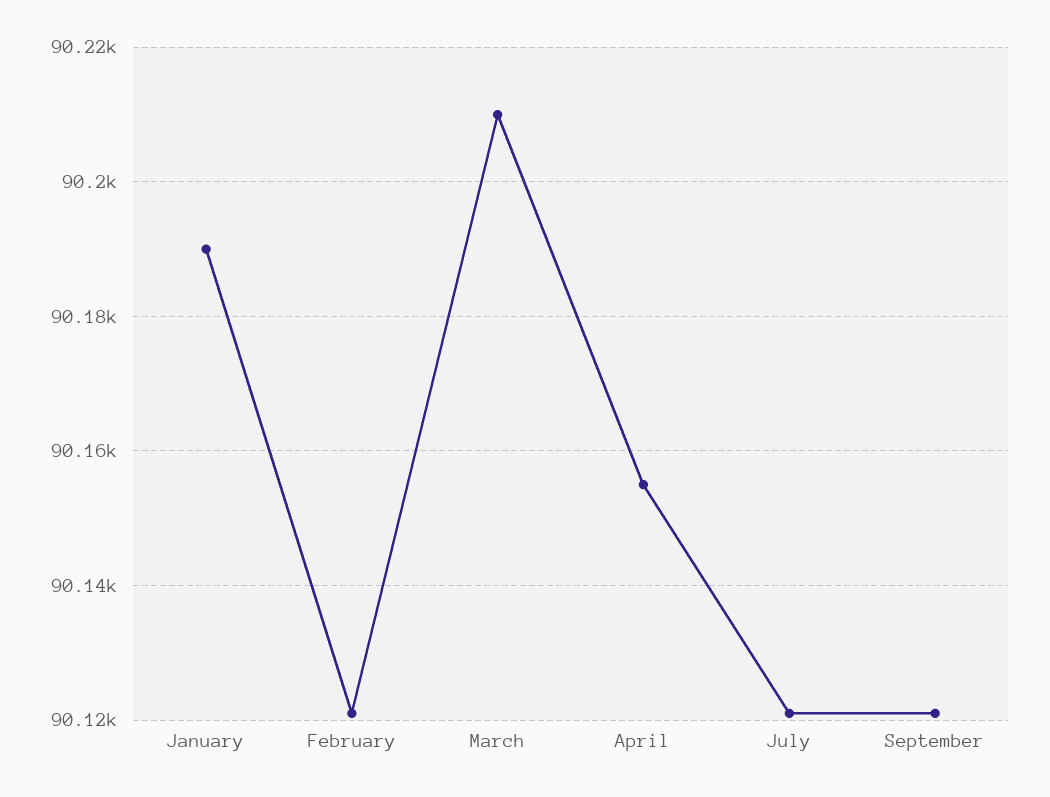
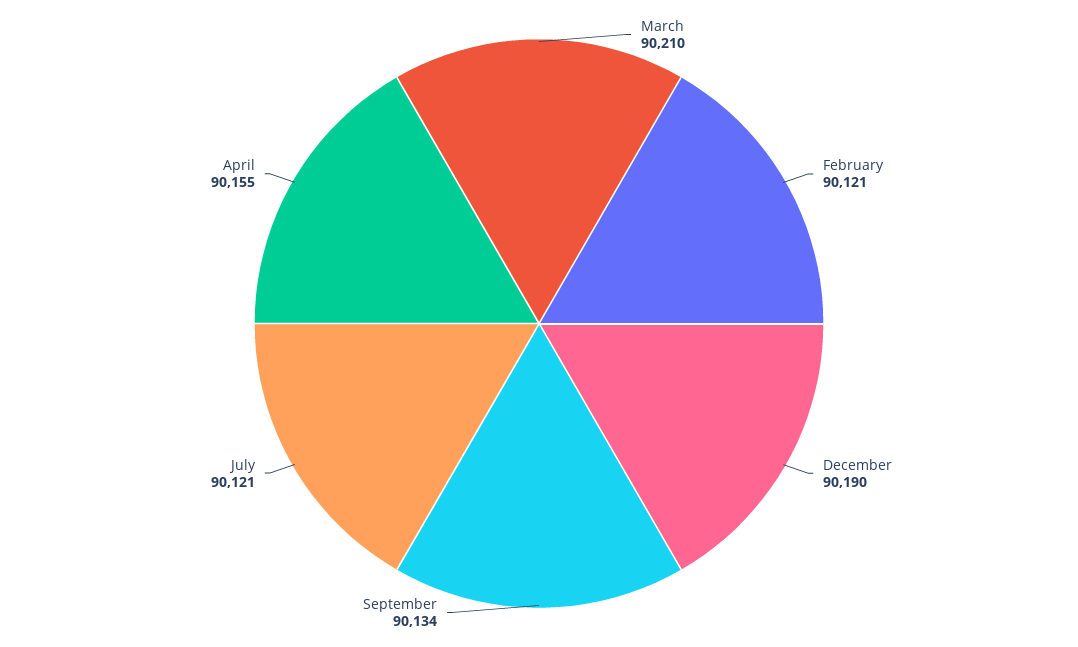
January: 90190 -> none
September: 90120 -> 90134
December: none -> 90190

